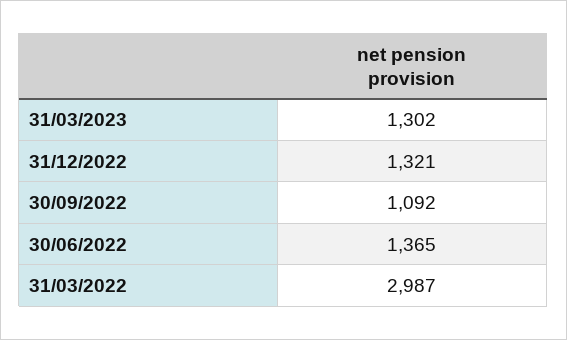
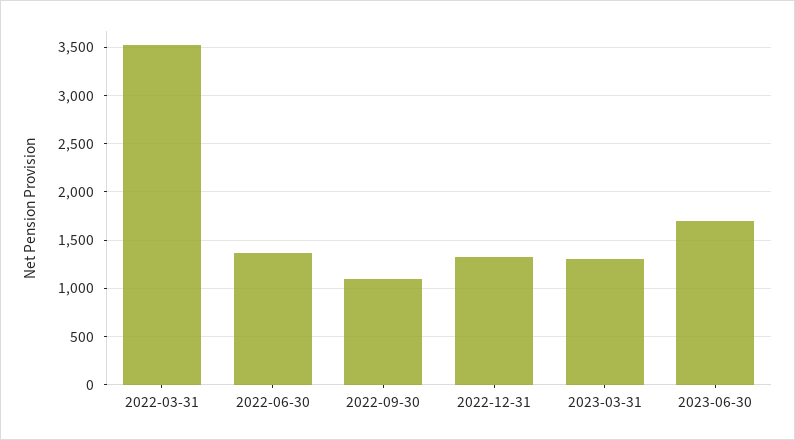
31/03/2022: 2987 -> 3500
2023-06-30: none -> 1700

